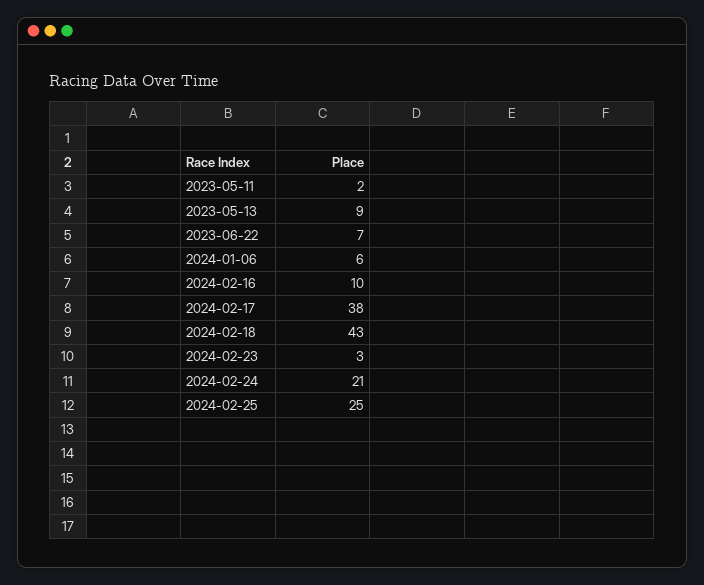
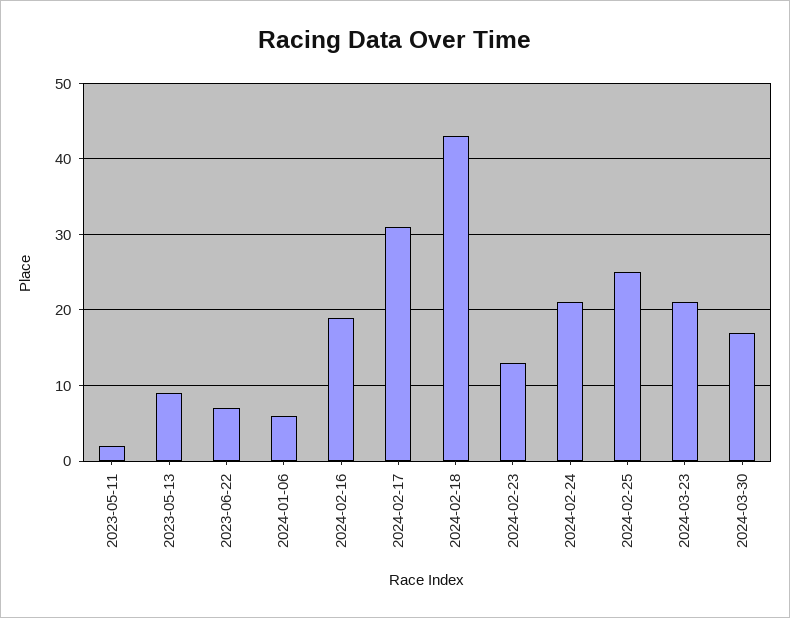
2024-02-16: 10 -> 19
2024-02-17: 38 -> 31
2024-02-23: 3 -> 13
2024-03-23: none -> 21
2024-03-30: none -> 17

